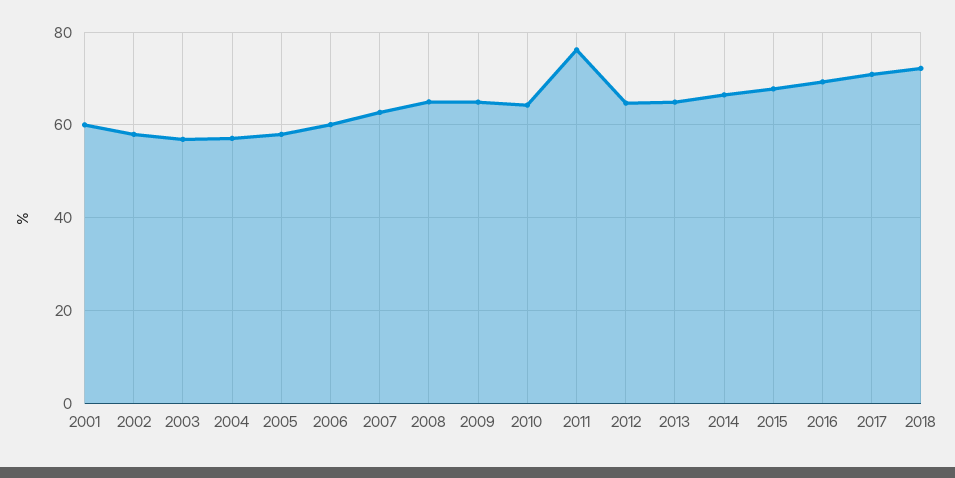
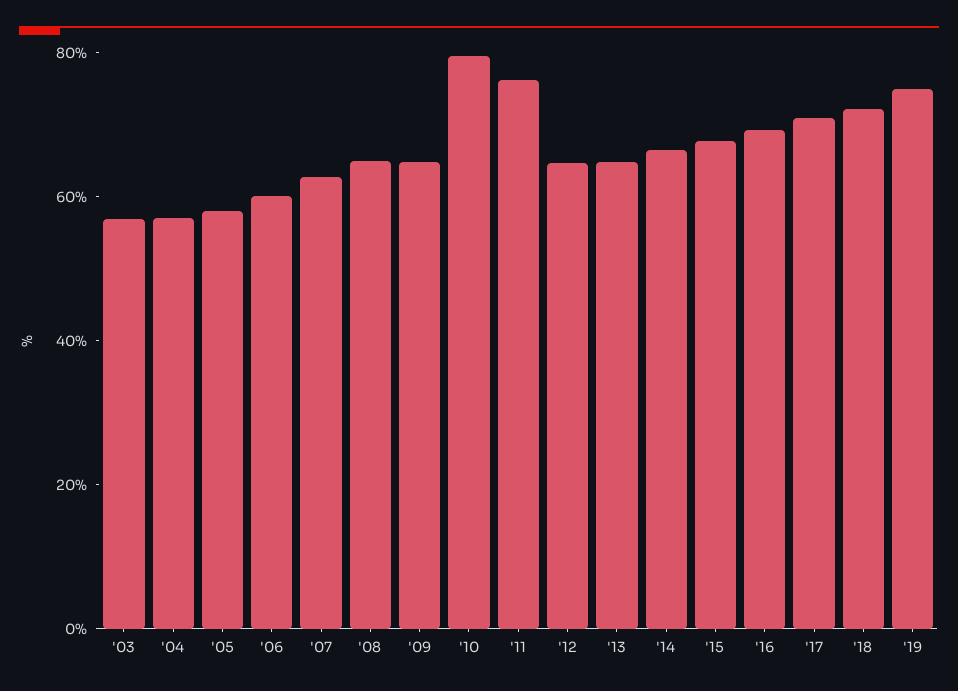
2001: 60 -> none
2002: 58 -> none
2010: 64 -> 80
'19: none -> 75

